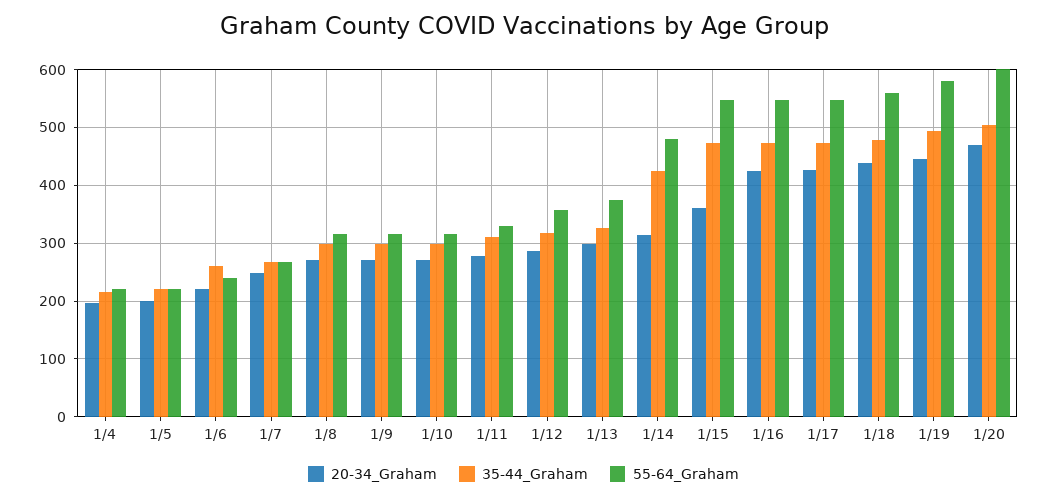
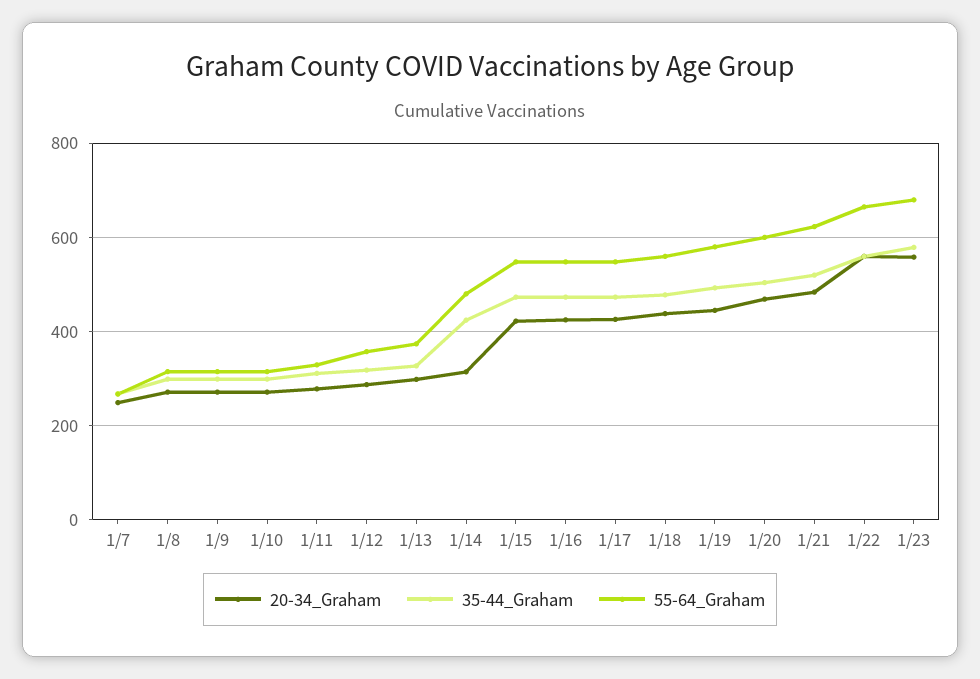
20-34_Graham, 1/4: 200 -> none
35-44_Graham, 1/4: 220 -> none
55-64_Graham, 1/4: 220 -> none
20-34_Graham, 1/5: 200 -> none
35-44_Graham, 1/5: 220 -> none
55-64_Graham, 1/5: 220 -> none
20-34_Graham, 1/6: 220 -> none
35-44_Graham, 1/6: 260 -> none
55-64_Graham, 1/6: 240 -> none
20-34_Graham, 1/15: 360 -> 420
20-34_Graham, 1/21: none -> 480
35-44_Graham, 1/21: none -> 520
55-64_Graham, 1/21: none -> 620
20-34_Graham, 1/22: none -> 560
35-44_Graham, 1/22: none -> 560
55-64_Graham, 1/22: none -> 660
20-34_Graham, 1/23: none -> 560
35-44_Graham, 1/23: none -> 580
55-64_Graham, 1/23: none -> 680

